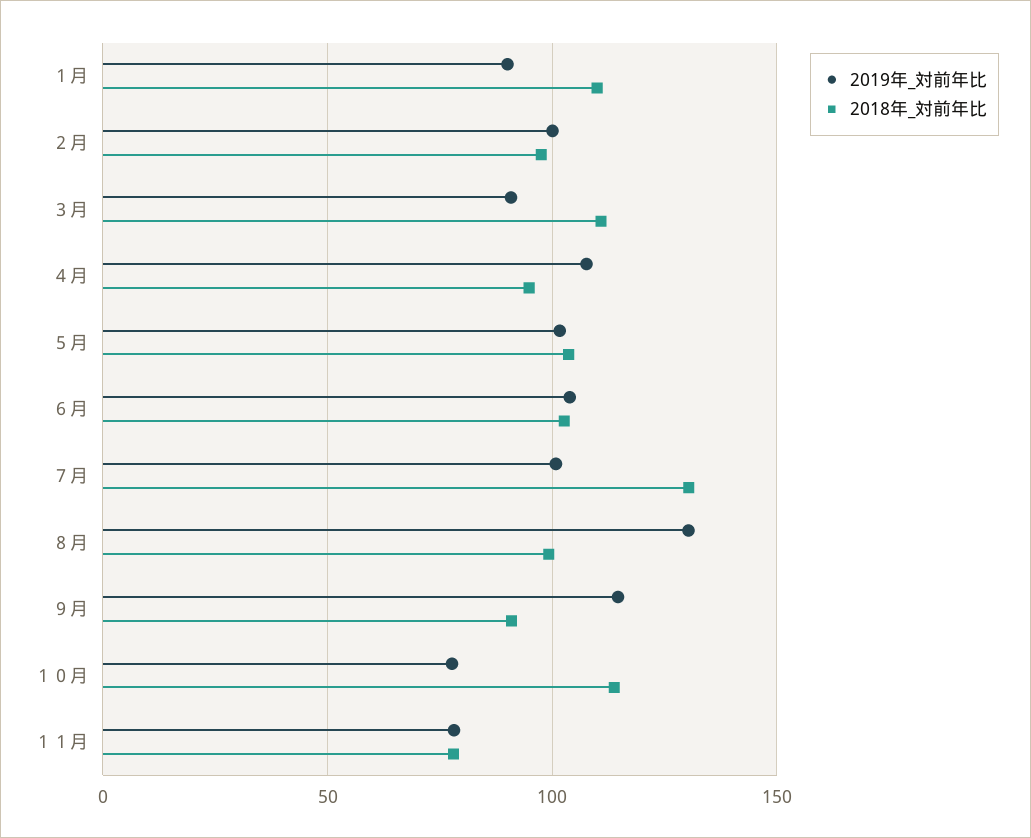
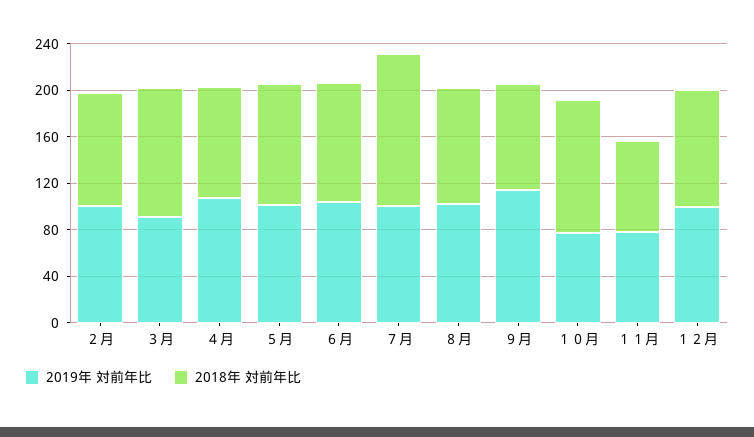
2019年_対前年比, １月: 90 -> none
2018年_対前年比, １月: 110 -> none
2019年_対前年比, ８月: 130 -> 100
2019年_対前年比, １２月: none -> 100
2018年_対前年比, １２月: none -> 100

